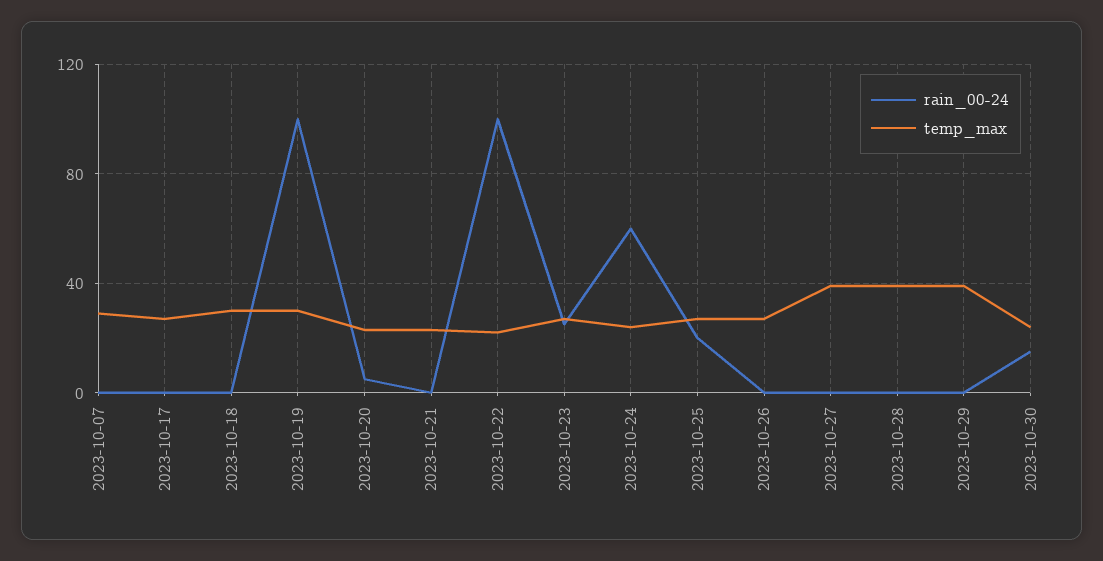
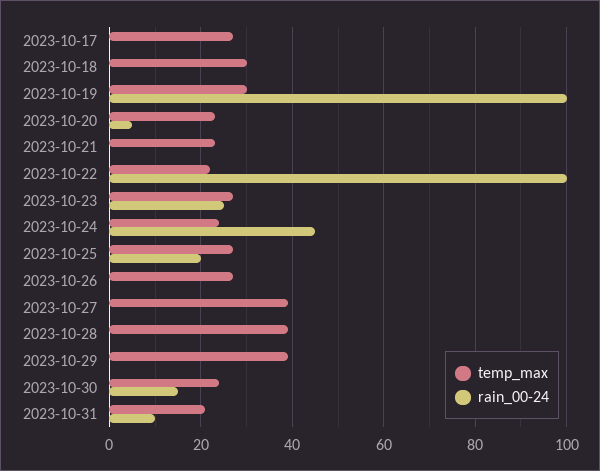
rain_00-24, 2023-10-07: 0 -> none
temp_max, 2023-10-07: 30 -> none
rain_00-24, 2023-10-24: 60 -> 45
temp_max, 2023-10-31: none -> 20
rain_00-24, 2023-10-31: none -> 10

